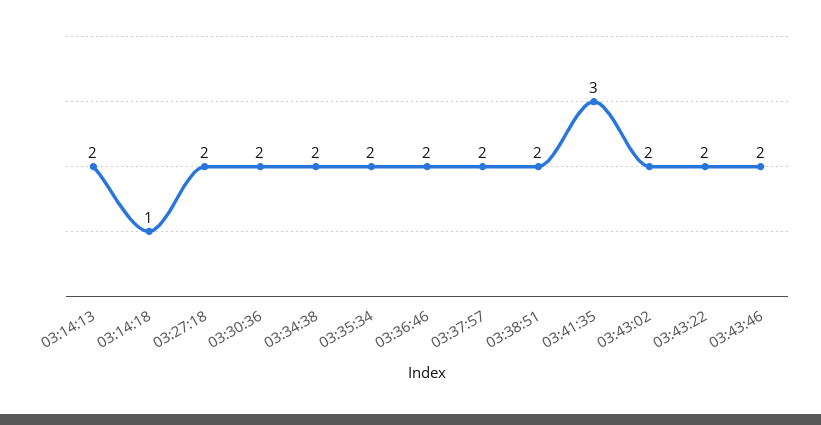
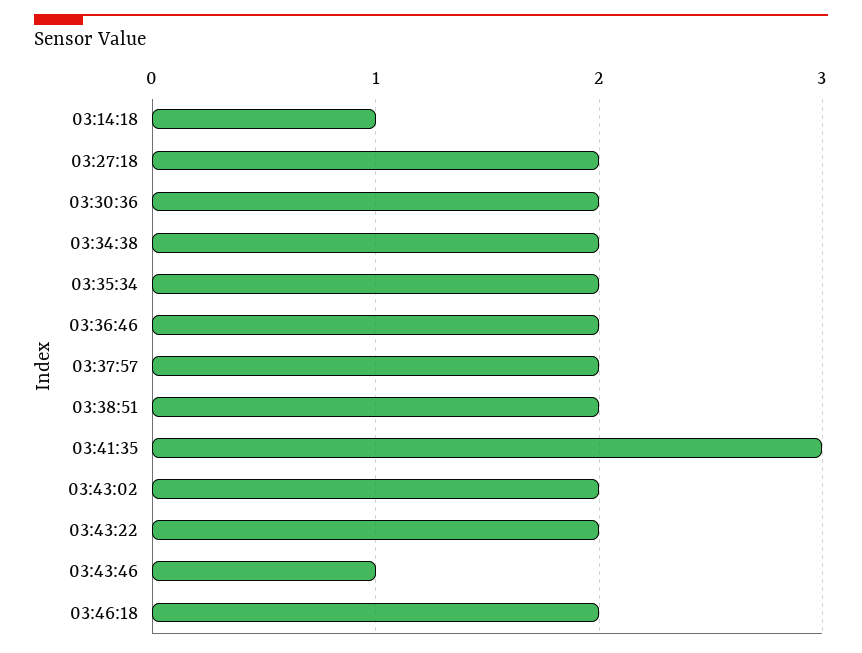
03:14:13: 2 -> none
03:43:46: 2 -> 1
03:46:18: none -> 2

